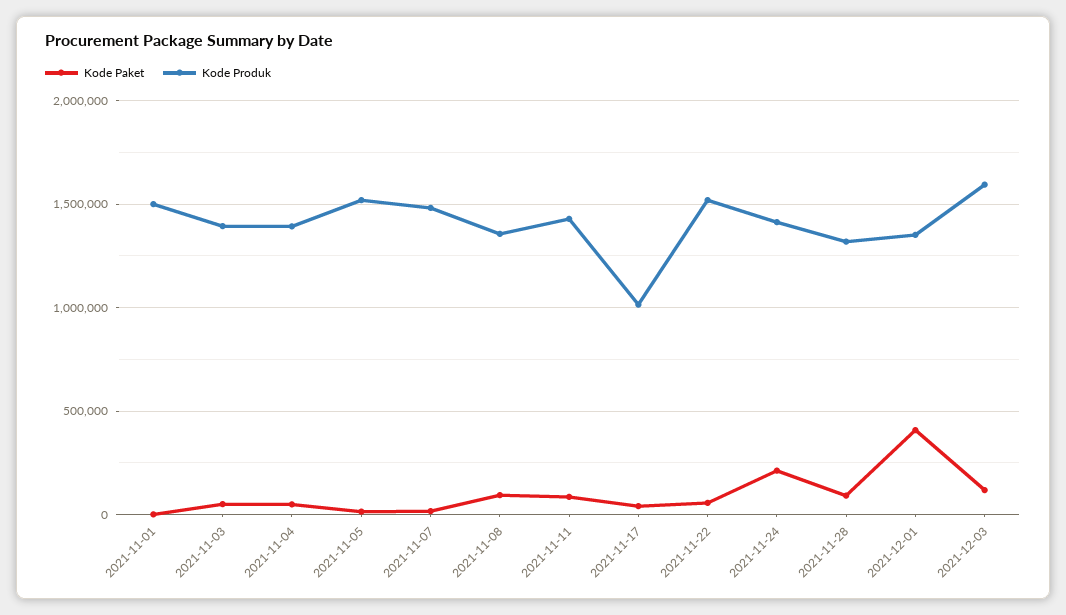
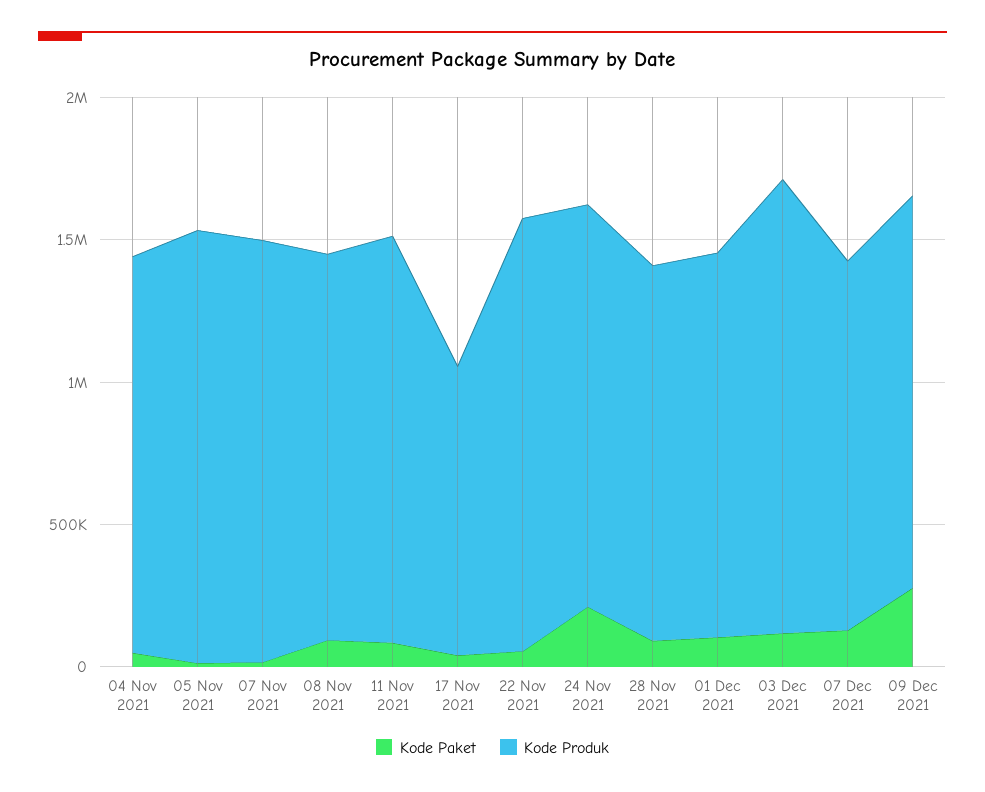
Kode Paket, 2021-11-01: 0 -> none
Kode Produk, 2021-11-01: 1500000 -> none
Kode Paket, 2021-11-03: 50000 -> none
Kode Produk, 2021-11-03: 1400000 -> none
Kode Paket, 2021-12-01: 400000 -> 100000
Kode Paket, 07 Dec 2021: none -> 100000
Kode Produk, 07 Dec 2021: none -> 1300000
Kode Paket, 09 Dec 2021: none -> 300000
Kode Produk, 09 Dec 2021: none -> 1400000

